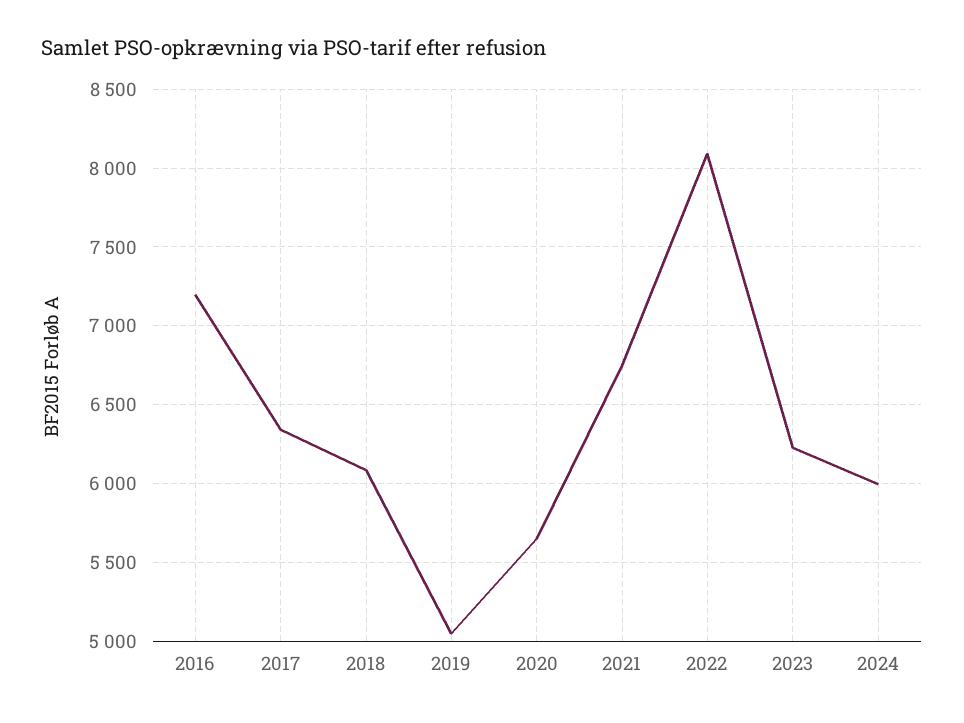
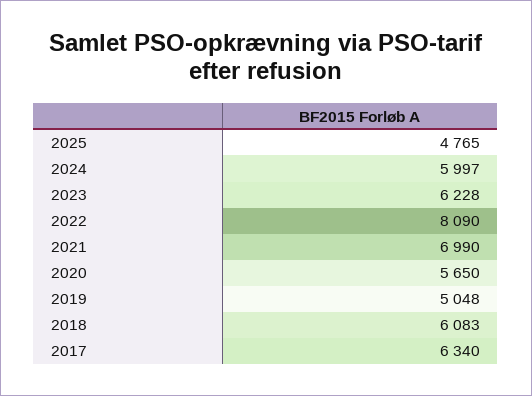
2016: 7200 -> none
2021: 6750 -> 6990
2025: none -> 4765

